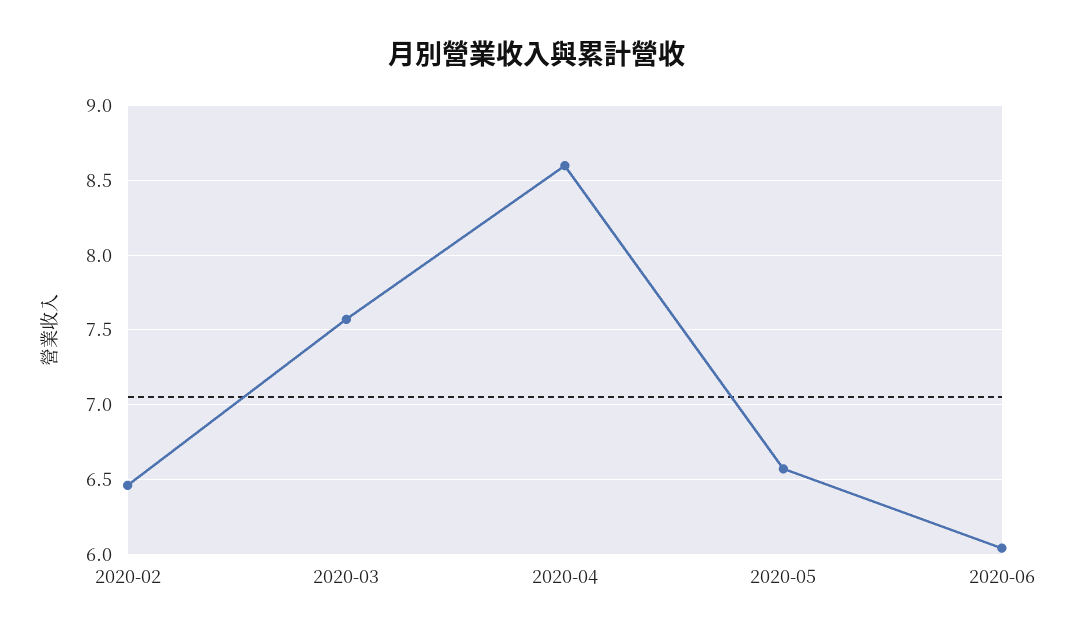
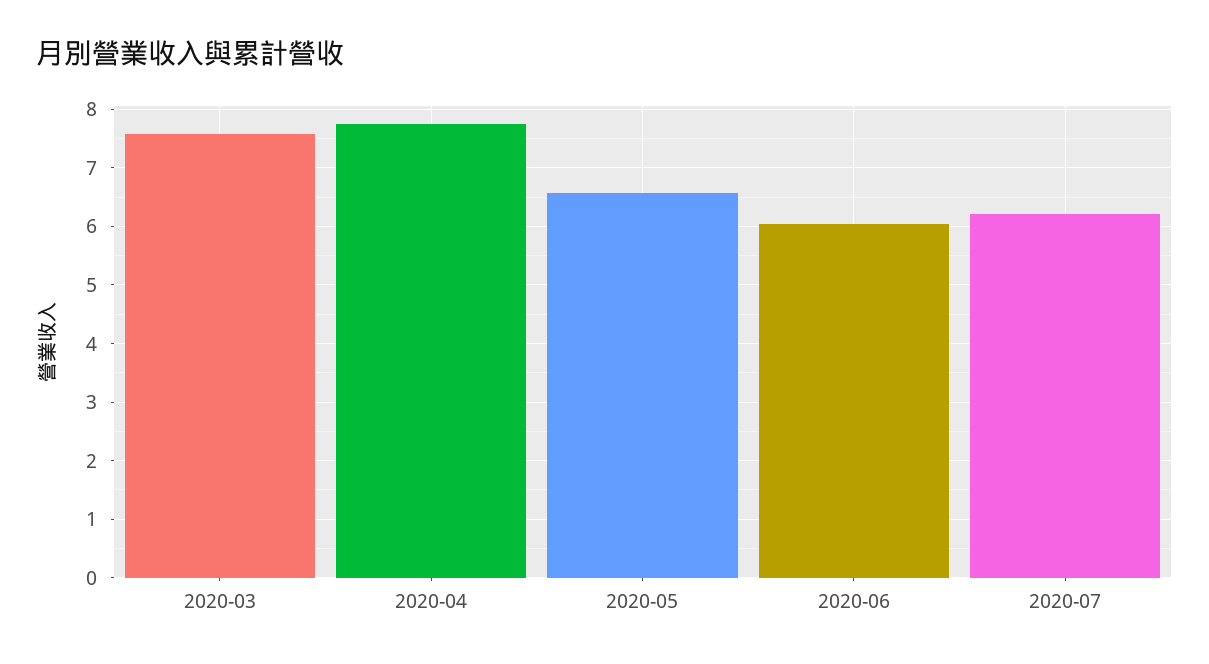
2020-02: 6.45 -> none
2020-04: 8.6 -> 7.8
2020-07: none -> 6.2

